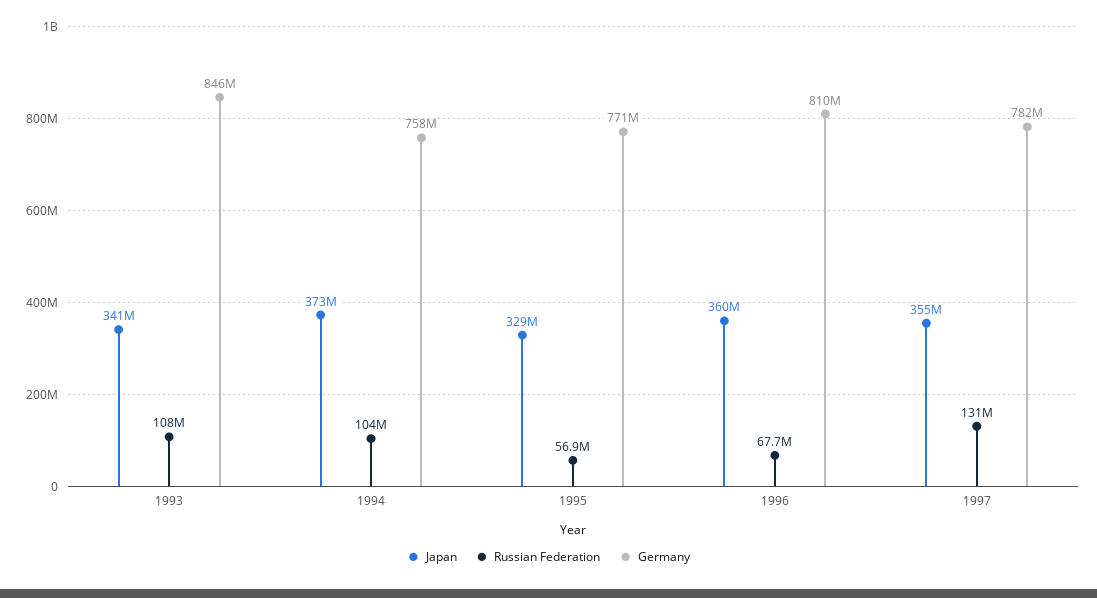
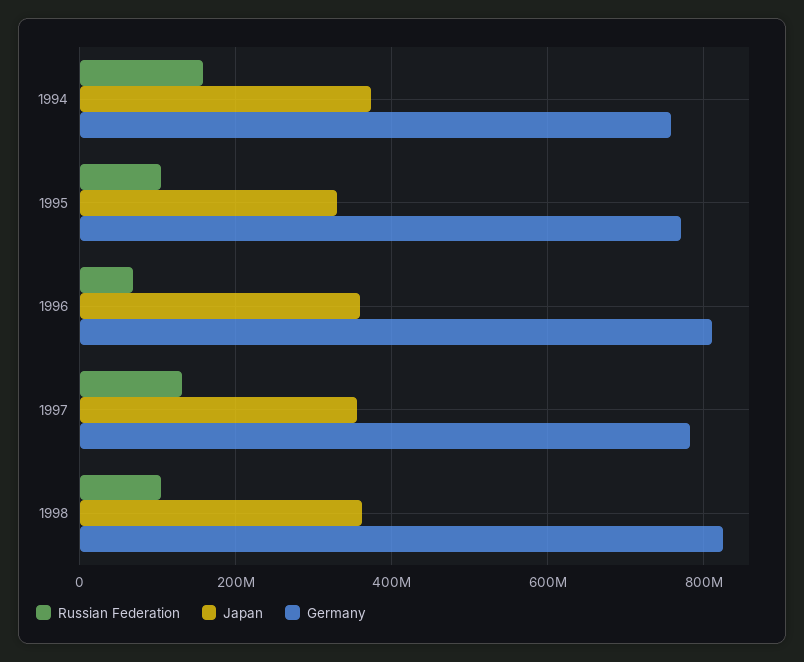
Japan, 1993: 341000000 -> none
Russian Federation, 1993: 108000000 -> none
Germany, 1993: 846000000 -> none
Russian Federation, 1994: 104000000 -> 160000000
Russian Federation, 1995: 56900000 -> 100000000
Russian Federation, 1998: none -> 100000000
Japan, 1998: none -> 360000000
Germany, 1998: none -> 820000000

